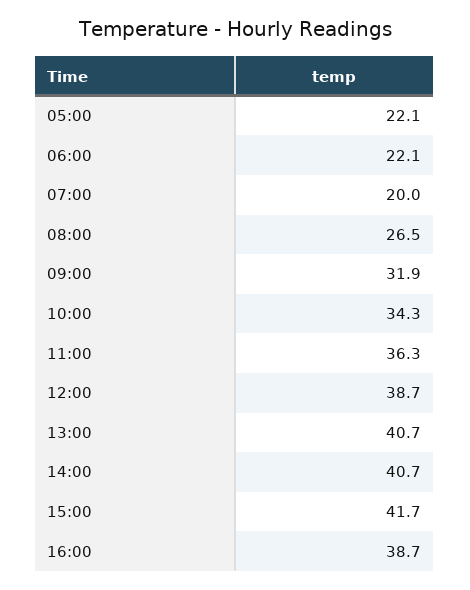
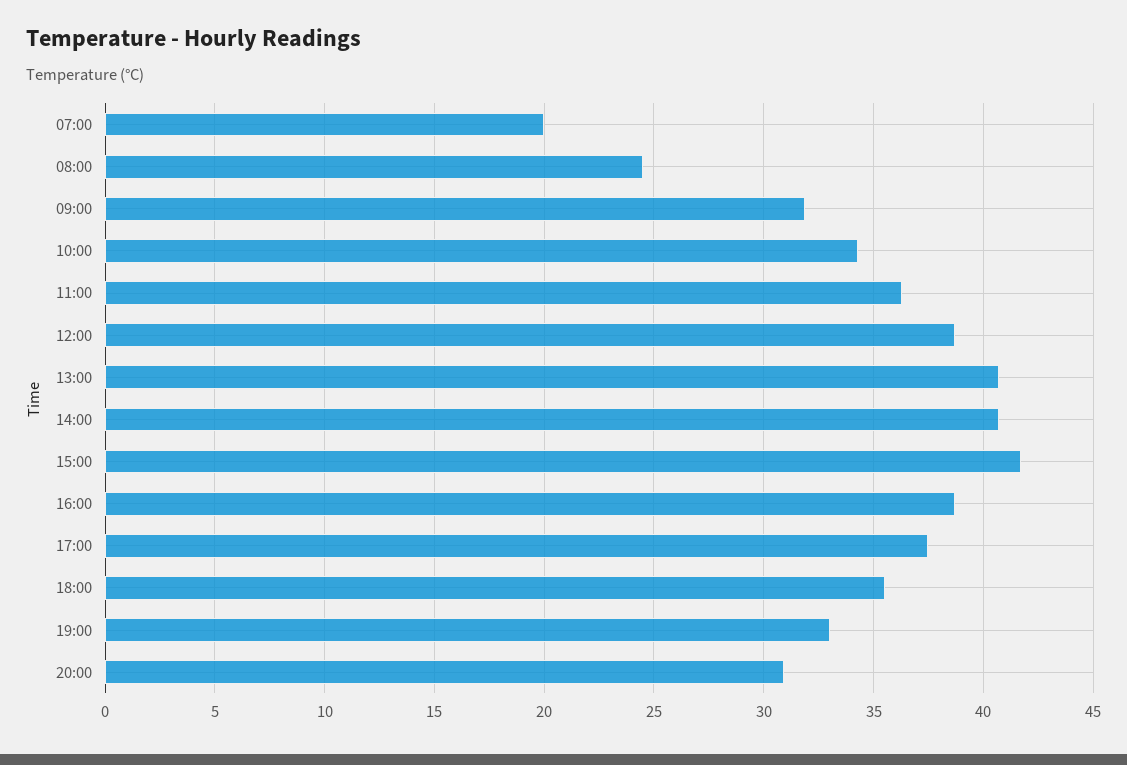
05:00: 22.1 -> none
06:00: 22.1 -> none
08:00: 26.5 -> 24.5
17:00: none -> 37.5
18:00: none -> 35.5
19:00: none -> 33
20:00: none -> 31

